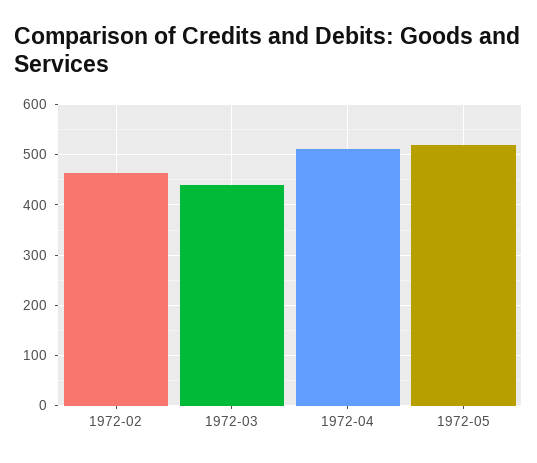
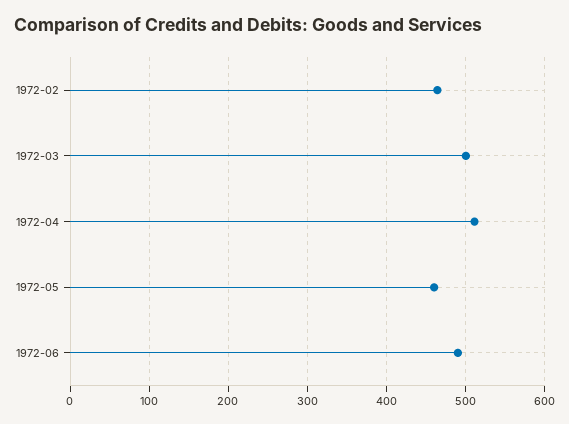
1972-03: 440 -> 500
1972-05: 520 -> 460
1972-06: none -> 490

